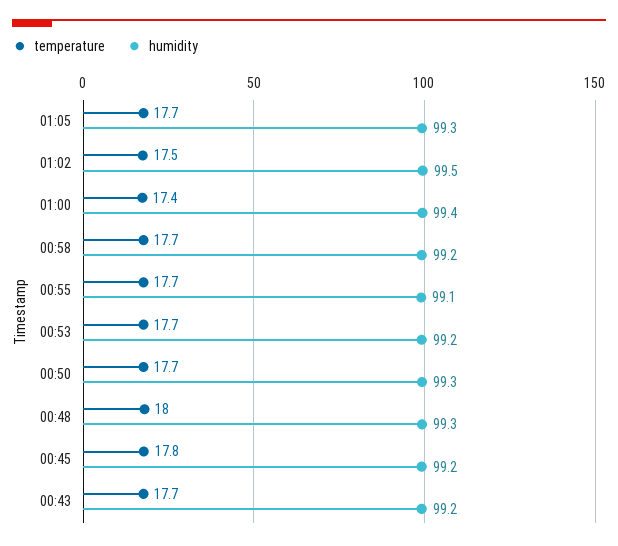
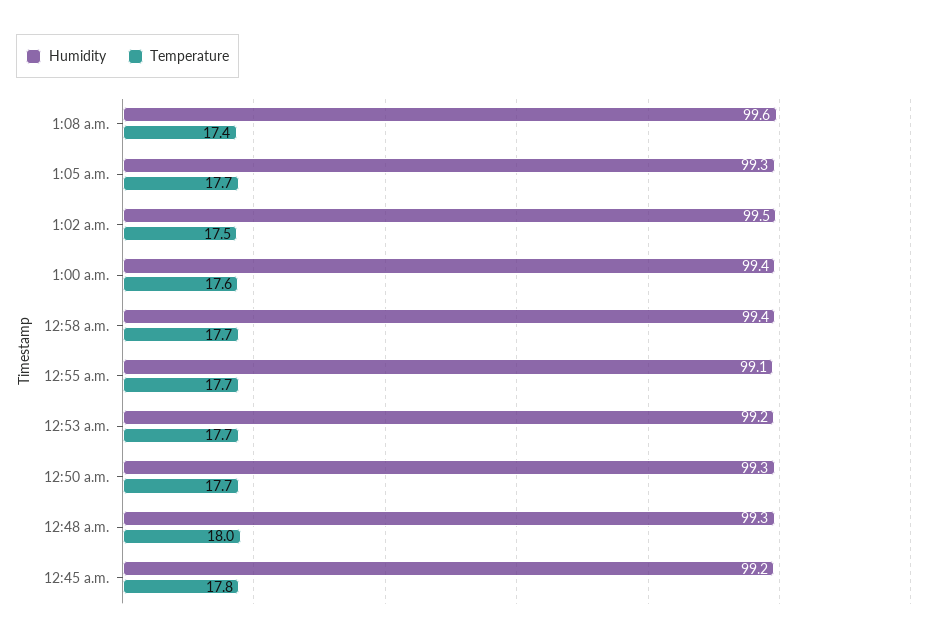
temperature, 01:00: 17.4 -> 17.6
humidity, 00:58: 99.2 -> 99.4
temperature, 00:43: 17.7 -> none
humidity, 00:43: 99.2 -> none
humidity, 1:08 a.m.: none -> 99.6
temperature, 1:08 a.m.: none -> 17.4

